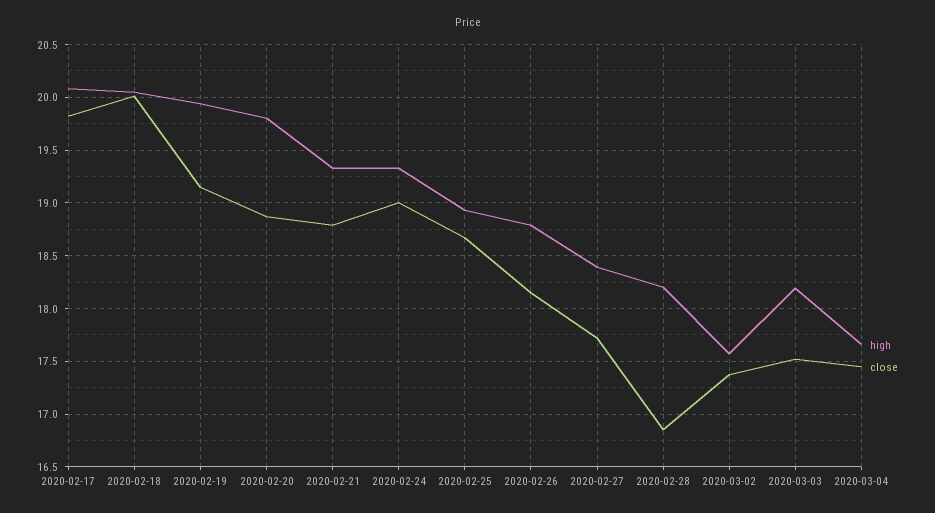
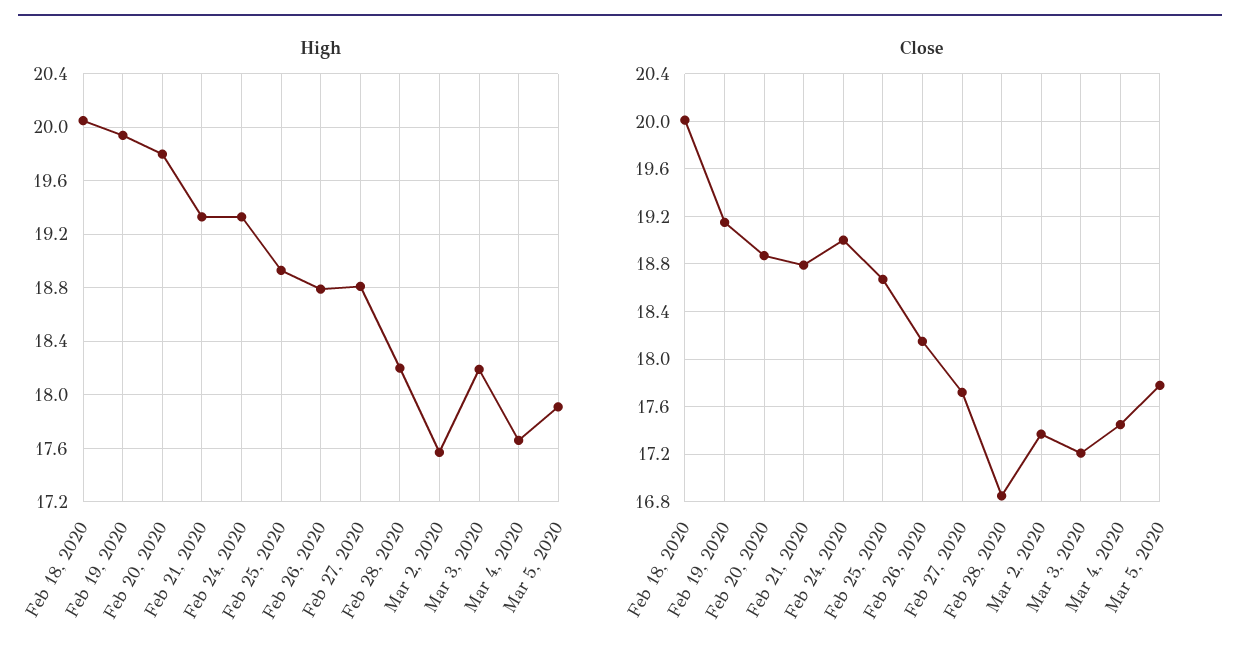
high, 2020-02-17: 20.1 -> none
close, 2020-02-17: 19.8 -> none
high, 2020-02-27: 18.4 -> 18.8
close, 2020-03-03: 17.5 -> 17.2
high, Mar 5, 2020: none -> 17.9
close, Mar 5, 2020: none -> 17.8

